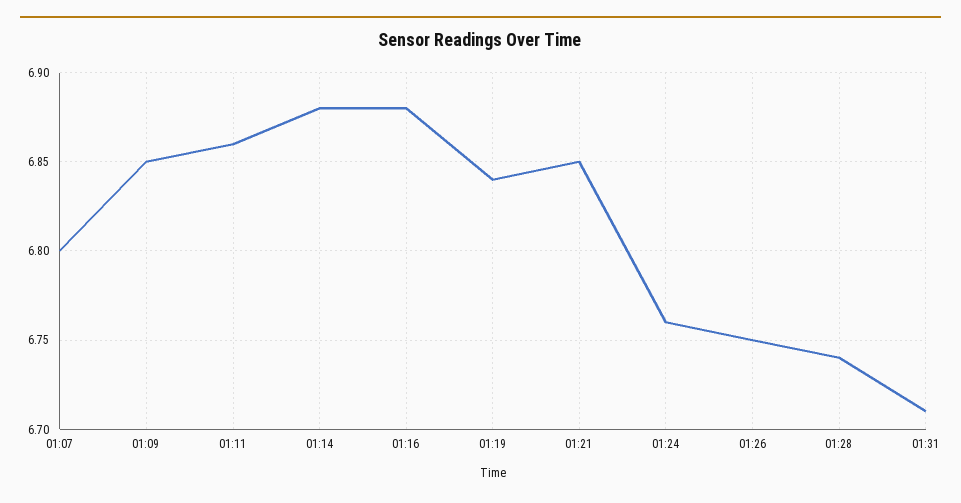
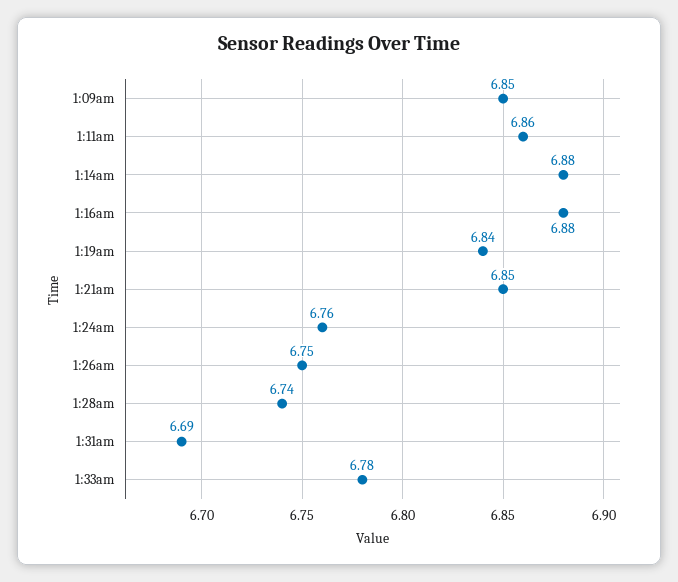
01:07: 6.8 -> none
01:31: 6.71 -> 6.69
1:33am: none -> 6.78

